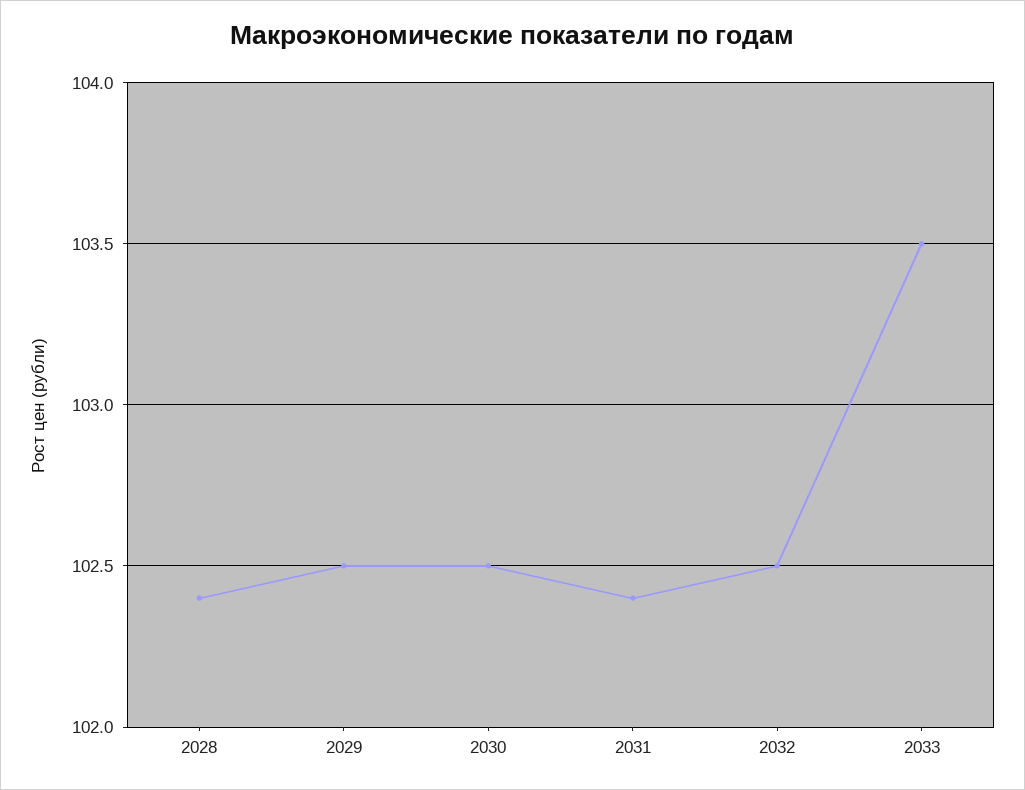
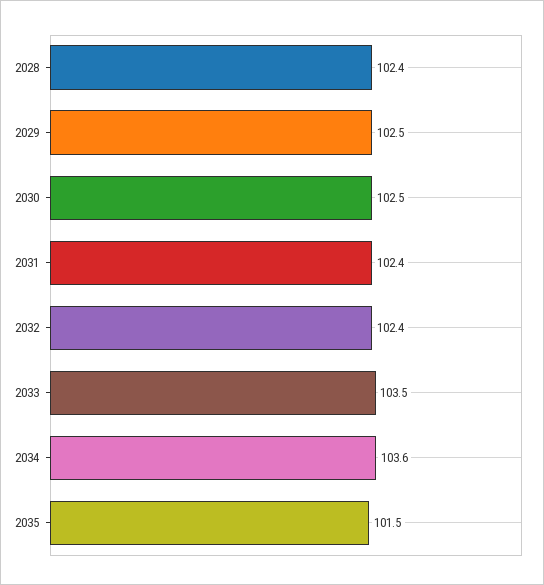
2032: 102.5 -> 102.4
2034: none -> 103.6
2035: none -> 101.5

